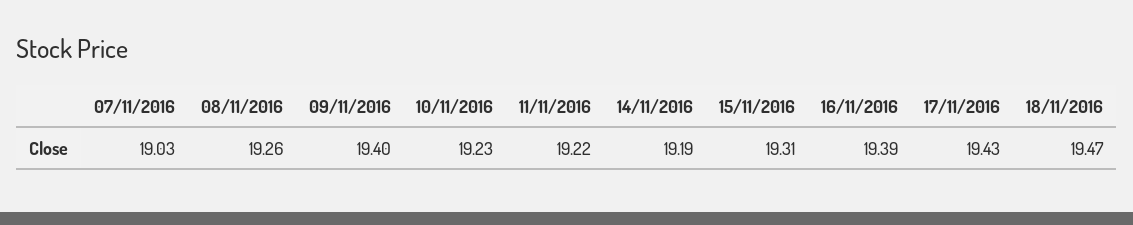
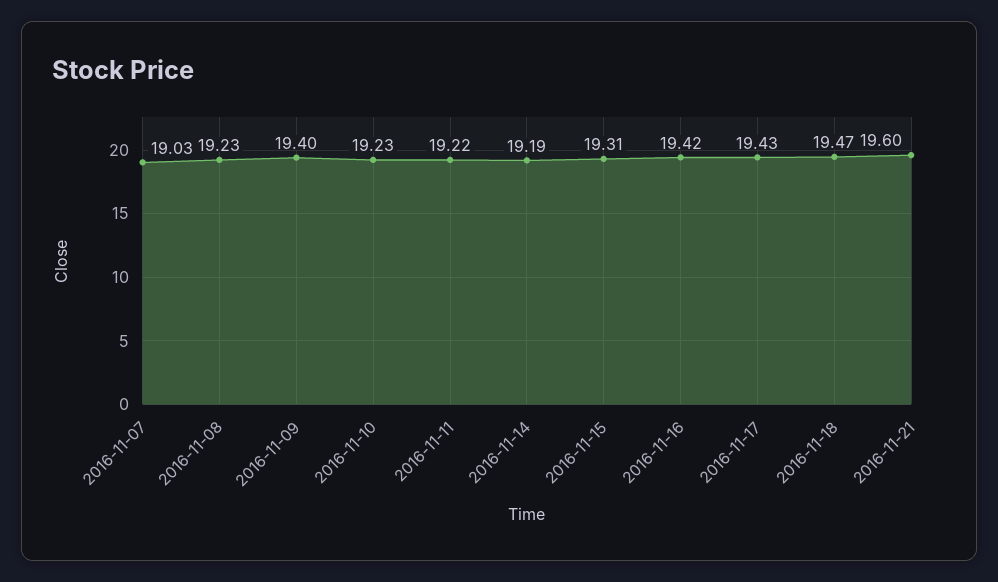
08/11/2016: 19.26 -> 19.23
16/11/2016: 19.39 -> 19.42
2016-11-21: none -> 19.6

